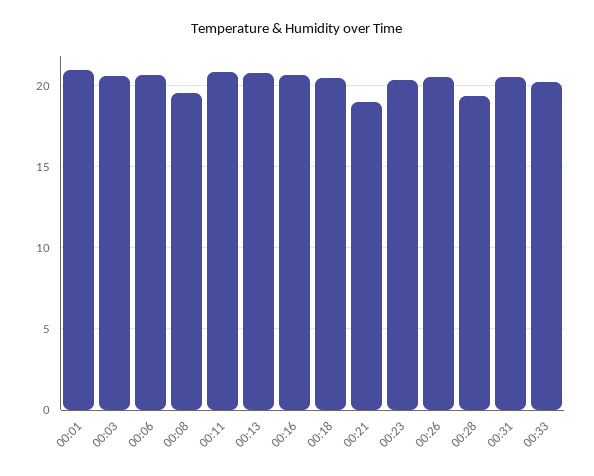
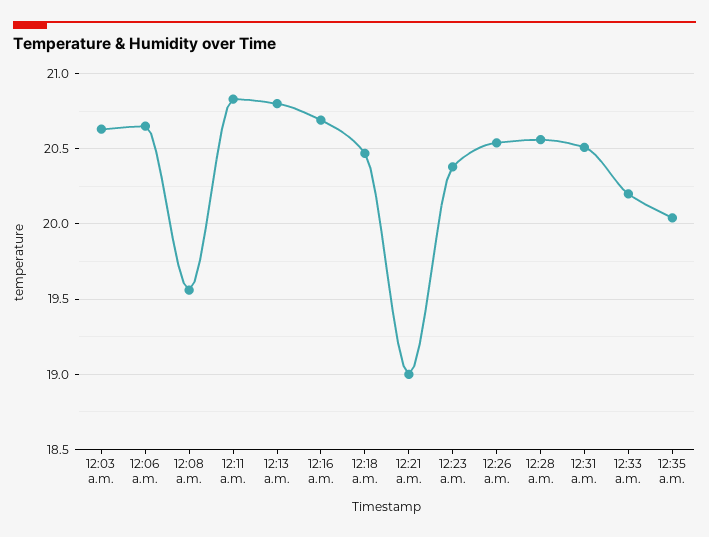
00:01: 21 -> none
00:28: 19.5 -> 20.55
12:35 a.m.: none -> 20.05

